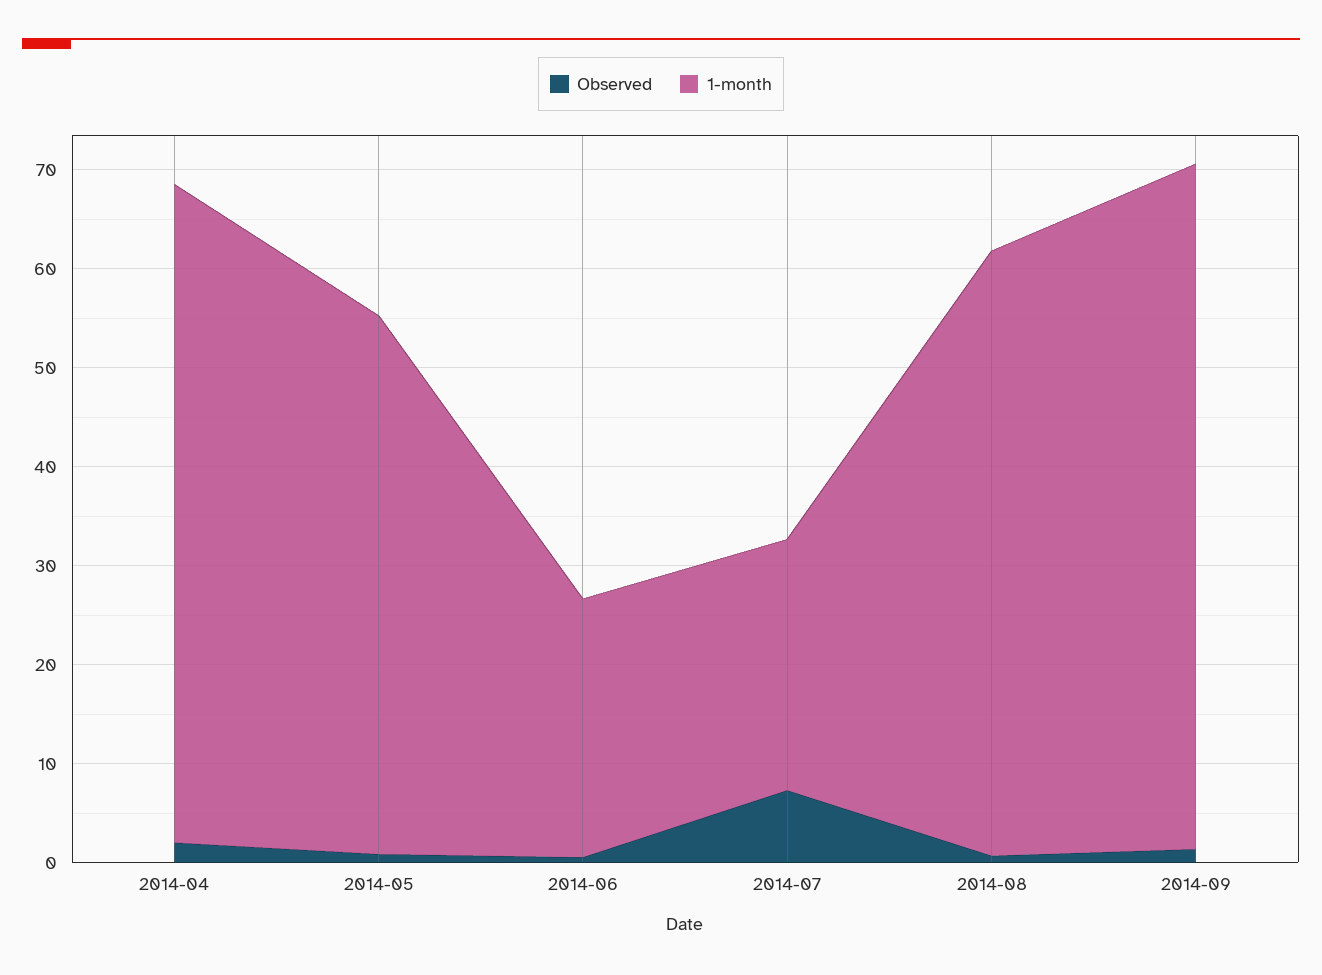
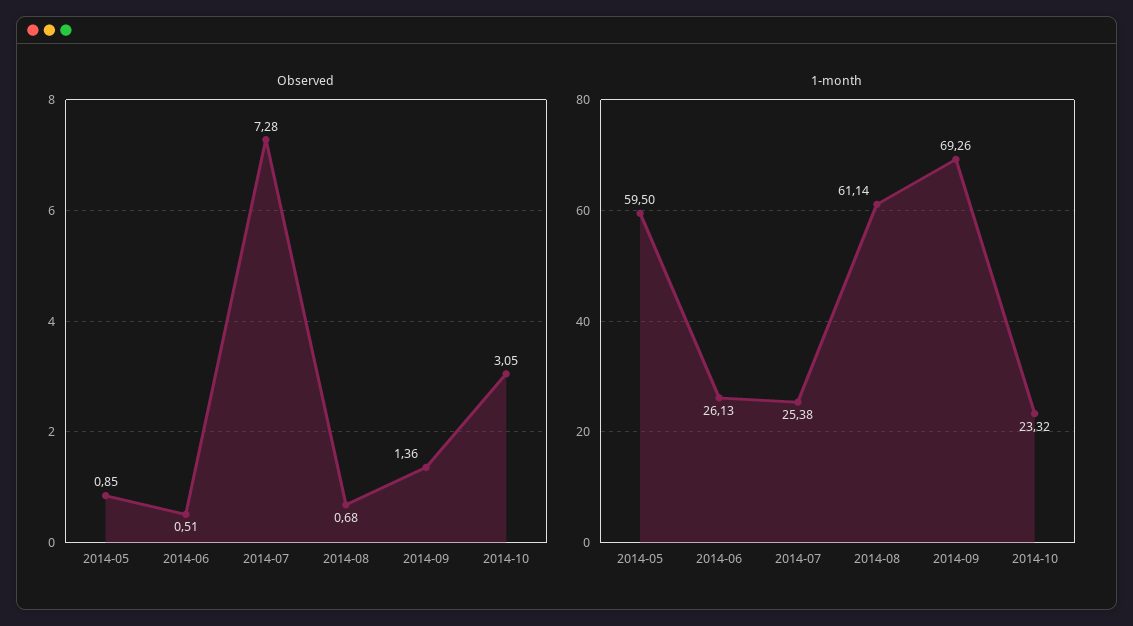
Observed, 2014-04: 2 -> none
1-month, 2014-04: 66 -> none
1-month, 2014-05: 54 -> 59.5
Observed, 2014-10: none -> 3.05
1-month, 2014-10: none -> 23.32

